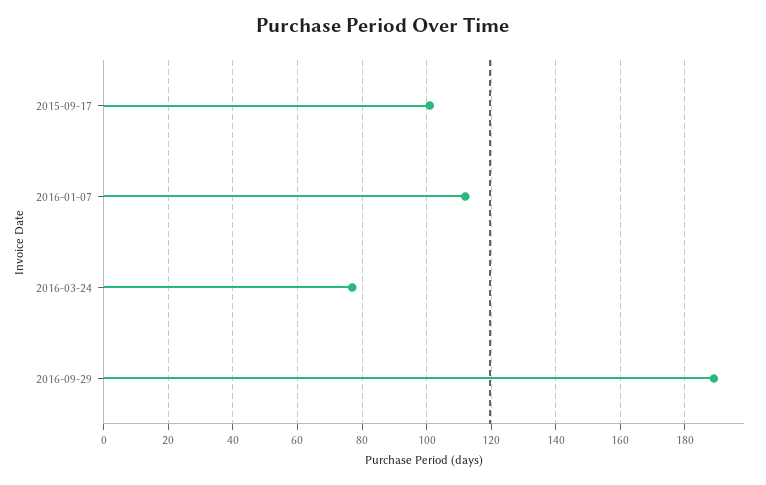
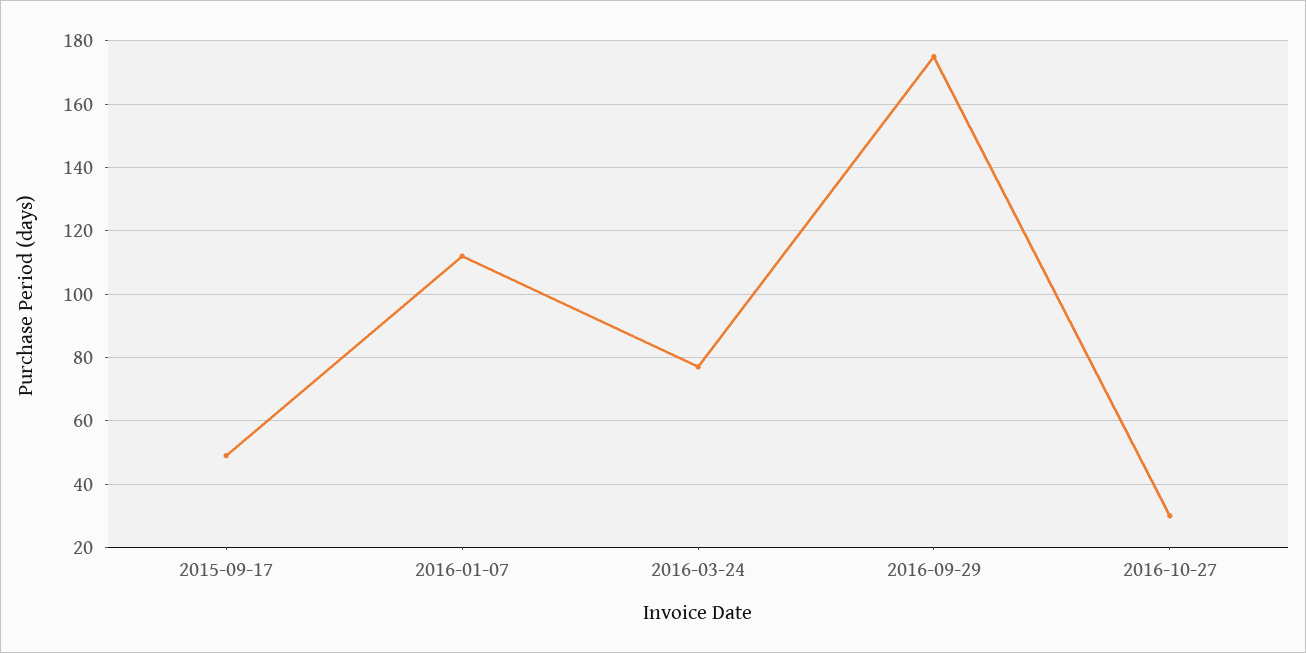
2015-09-17: 100 -> 50
2016-09-29: 190 -> 175
2016-10-27: none -> 30

